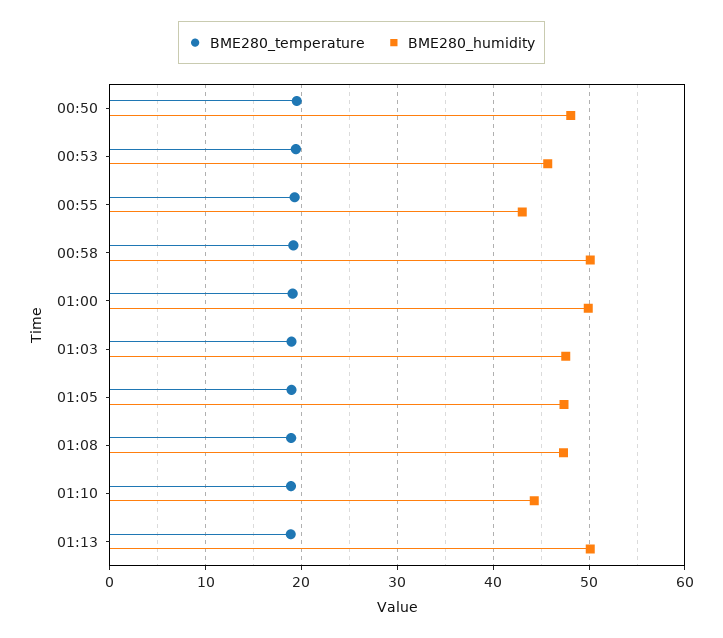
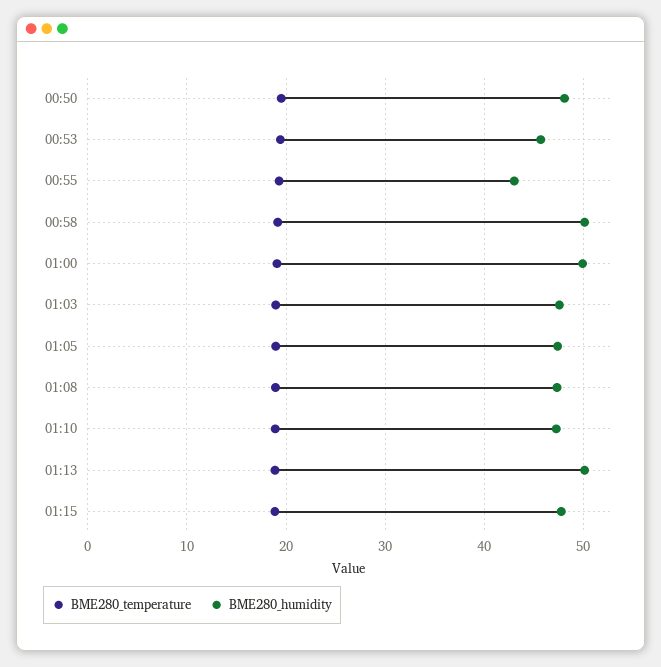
BME280_humidity, 01:10: 44 -> 47
BME280_temperature, 01:15: none -> 19
BME280_humidity, 01:15: none -> 48

